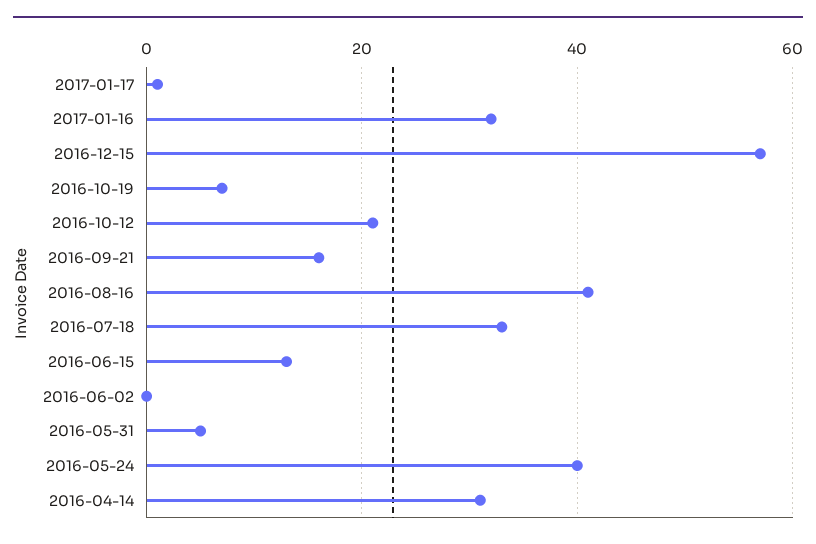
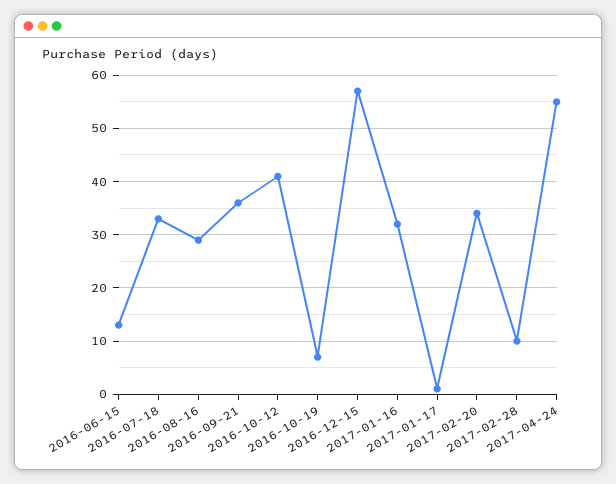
2016-10-12: 20 -> 40
2016-09-21: 15 -> 35
2016-08-16: 40 -> 30
2016-06-02: 0 -> none
2016-05-31: 5 -> none
2016-05-24: 40 -> none
2016-04-14: 30 -> none
2017-02-20: none -> 35
2017-02-28: none -> 10
2017-04-24: none -> 55

